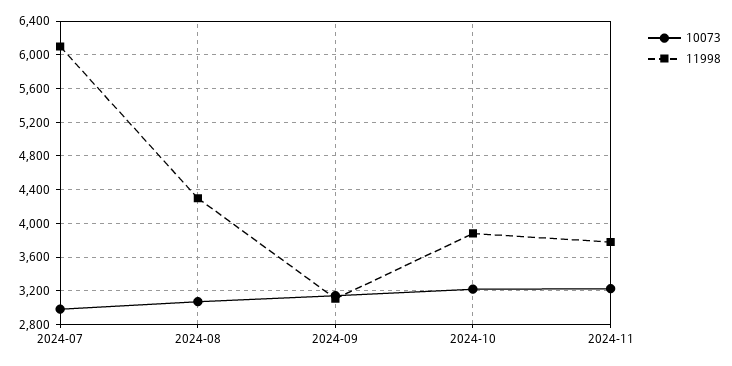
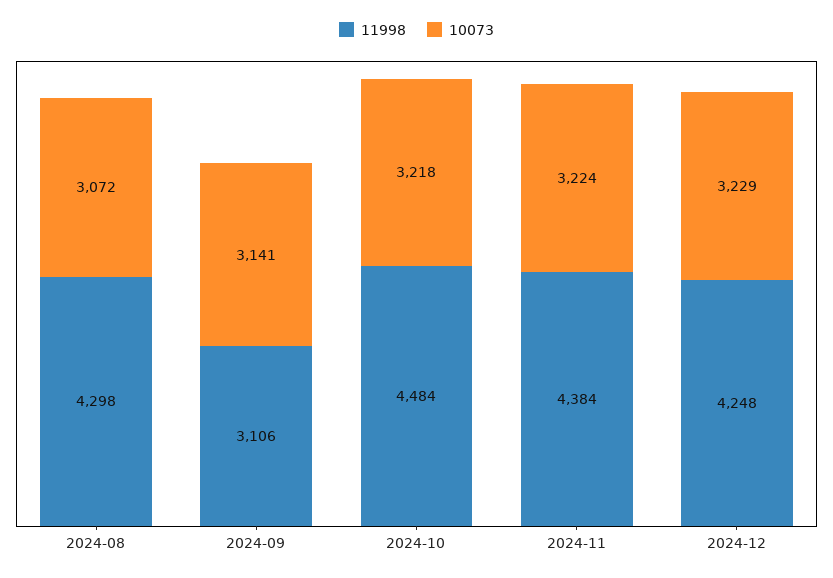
10073, 2024-07: 3000 -> none
11998, 2024-07: 6100 -> none
11998, 2024-10: 3900 -> 4484
11998, 2024-11: 3800 -> 4384
11998, 2024-12: none -> 4248
10073, 2024-12: none -> 3229

